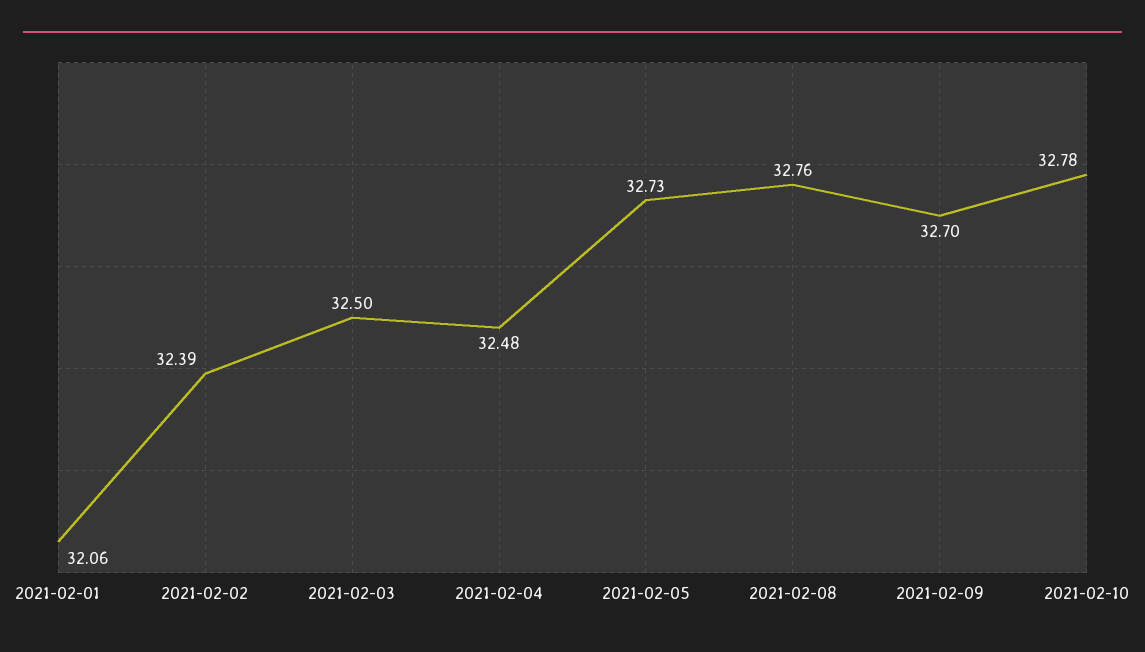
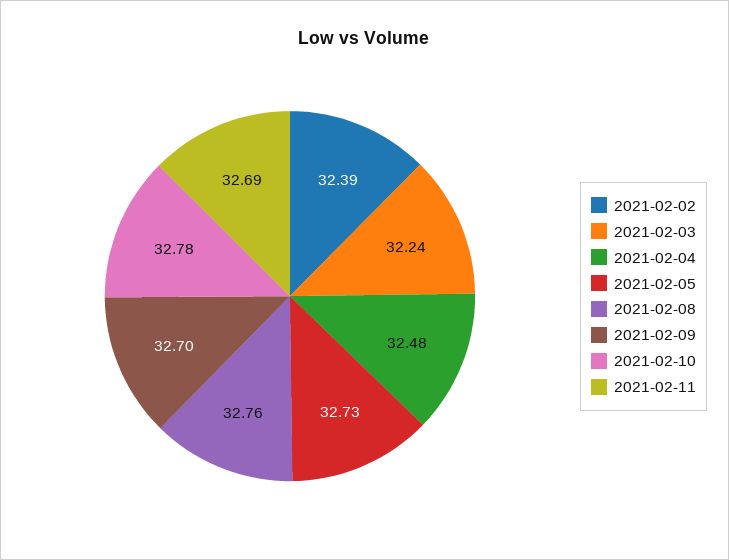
2021-02-01: 32.06 -> none
2021-02-03: 32.5 -> 32.24
2021-02-11: none -> 32.69

